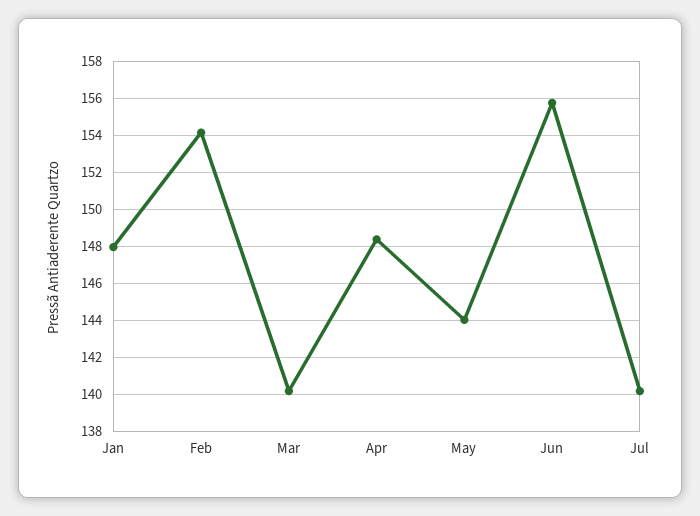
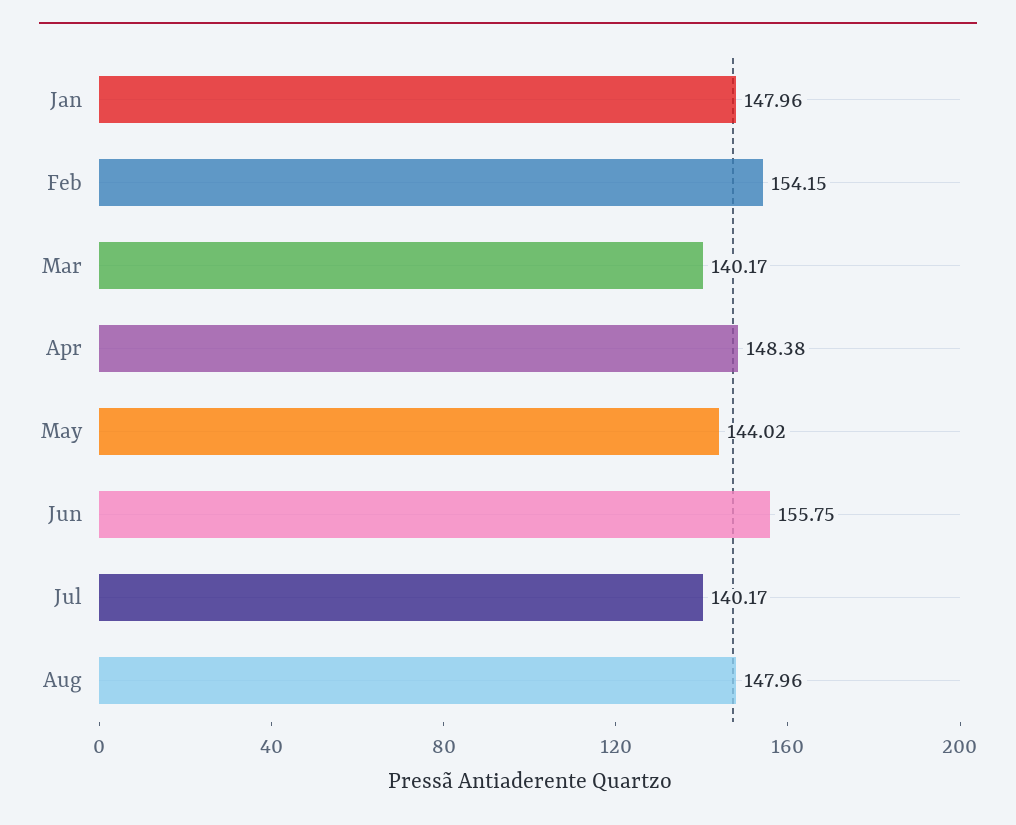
Aug: none -> 147.96

